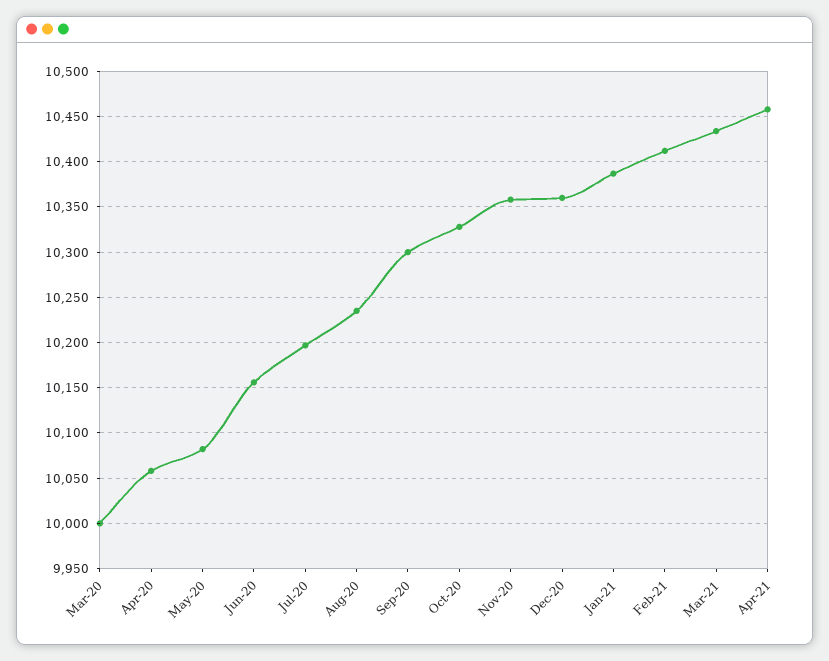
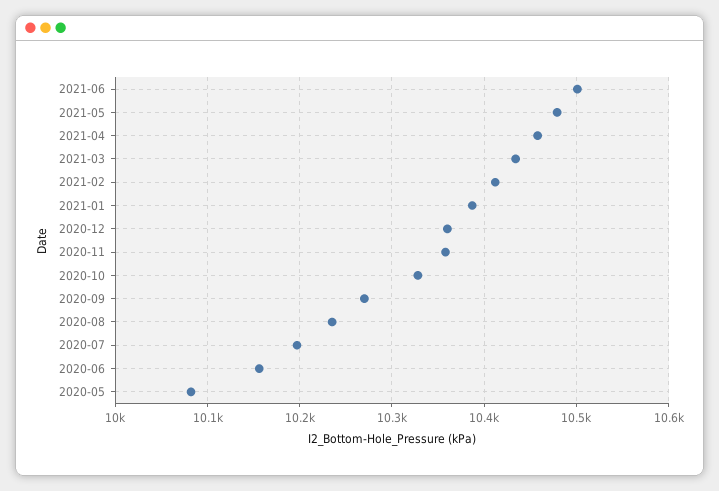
Mar-20: 10000 -> none
Apr-20: 10060 -> none
Sep-20: 10300 -> 10270
2021-06: none -> 10500
2021-05: none -> 10480

